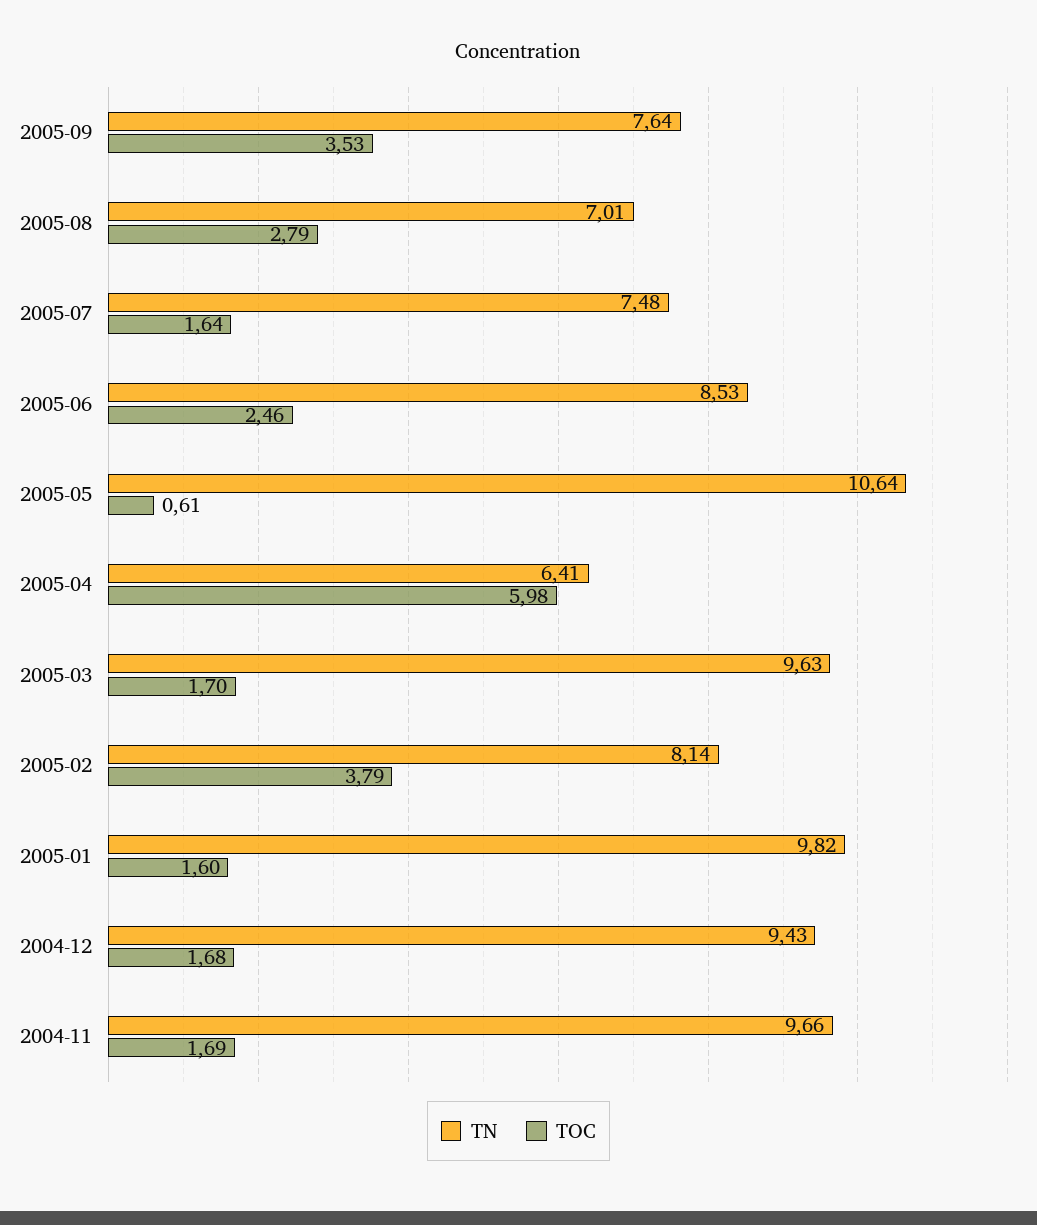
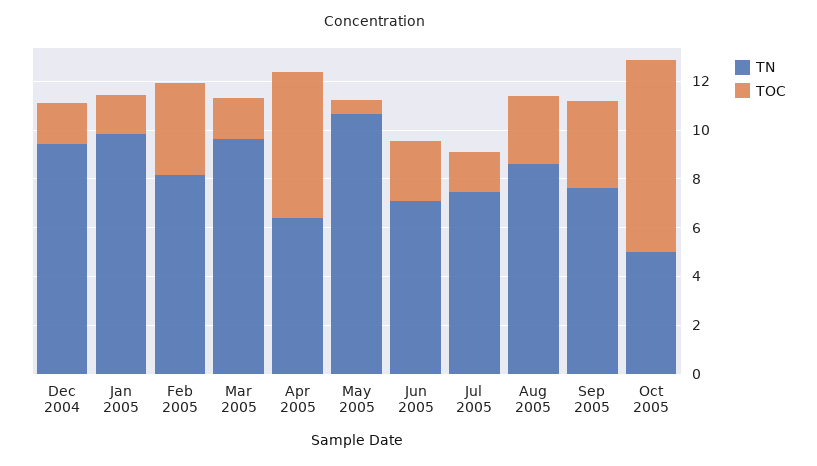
TN, 2005-08: 7.01 -> 8.5
TN, 2005-06: 8.53 -> 7
TN, 2004-11: 9.66 -> none
TOC, 2004-11: 1.69 -> none
TN, Oct 2005: none -> 5
TOC, Oct 2005: none -> 8

